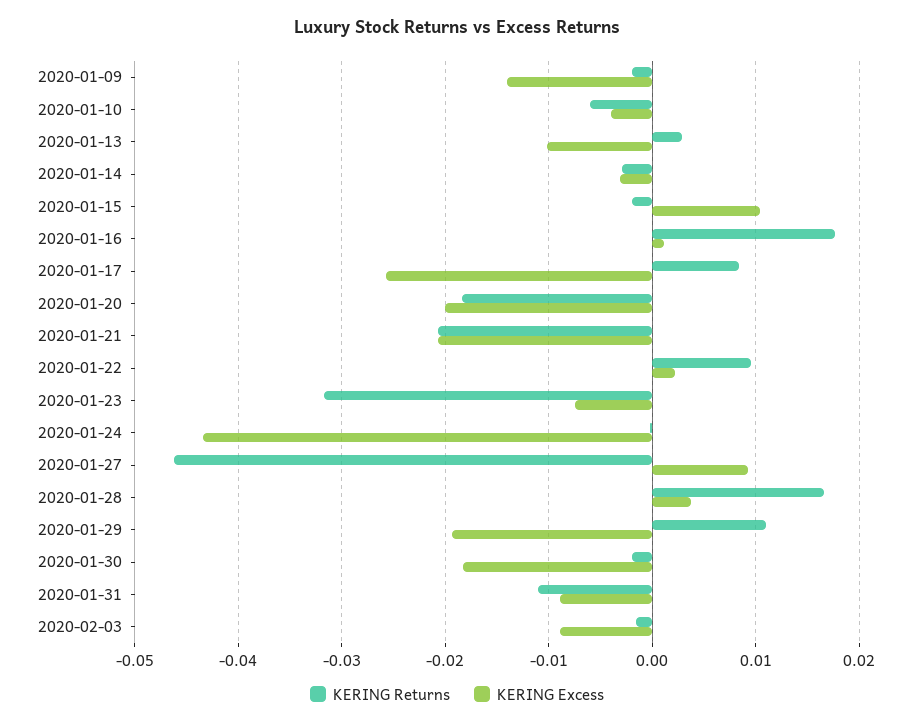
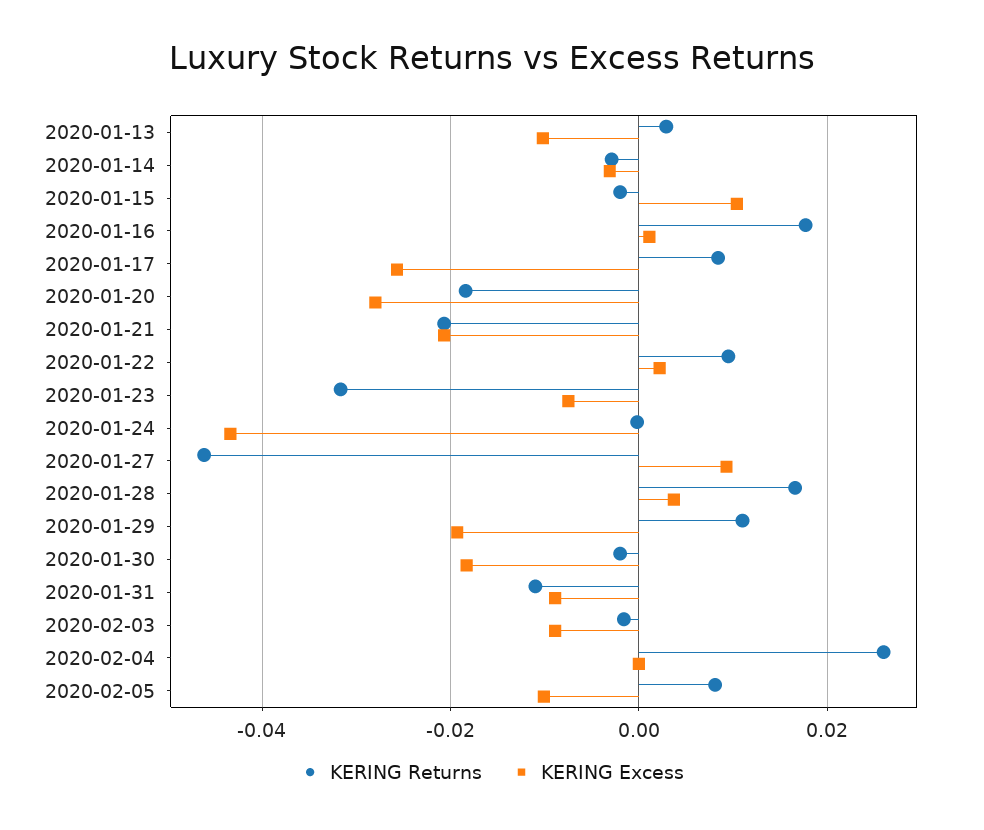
KERING Returns, 2020-01-09: -0.002 -> none
KERING Excess, 2020-01-09: -0.014 -> none
KERING Returns, 2020-01-10: -0.006 -> none
KERING Excess, 2020-01-10: -0.004 -> none
KERING Excess, 2020-01-20: -0.02 -> -0.028
KERING Returns, 2020-02-04: none -> 0.026
KERING Excess, 2020-02-04: none -> 0
KERING Returns, 2020-02-05: none -> 0.008
KERING Excess, 2020-02-05: none -> -0.01

